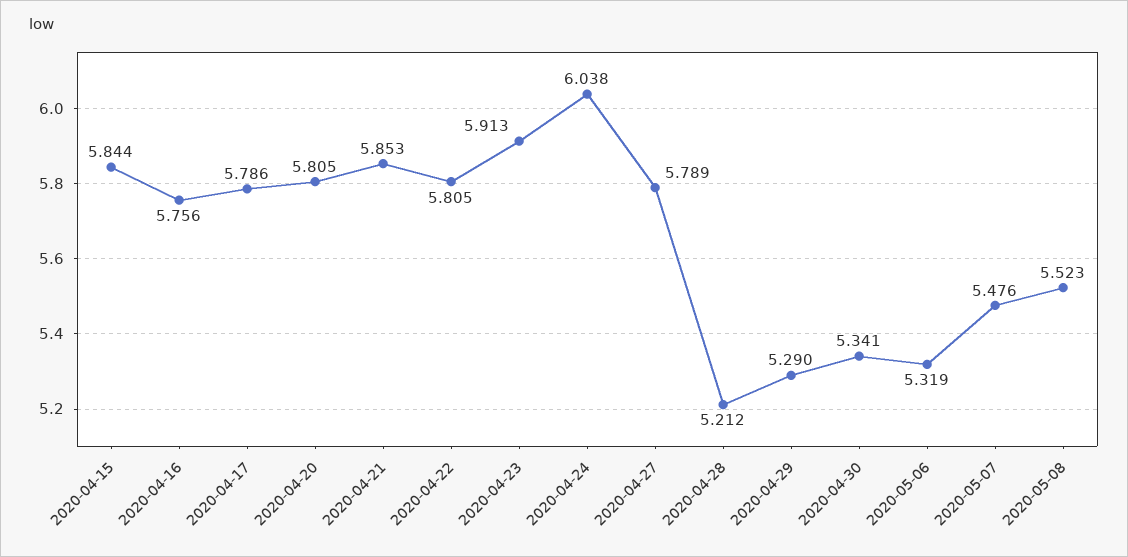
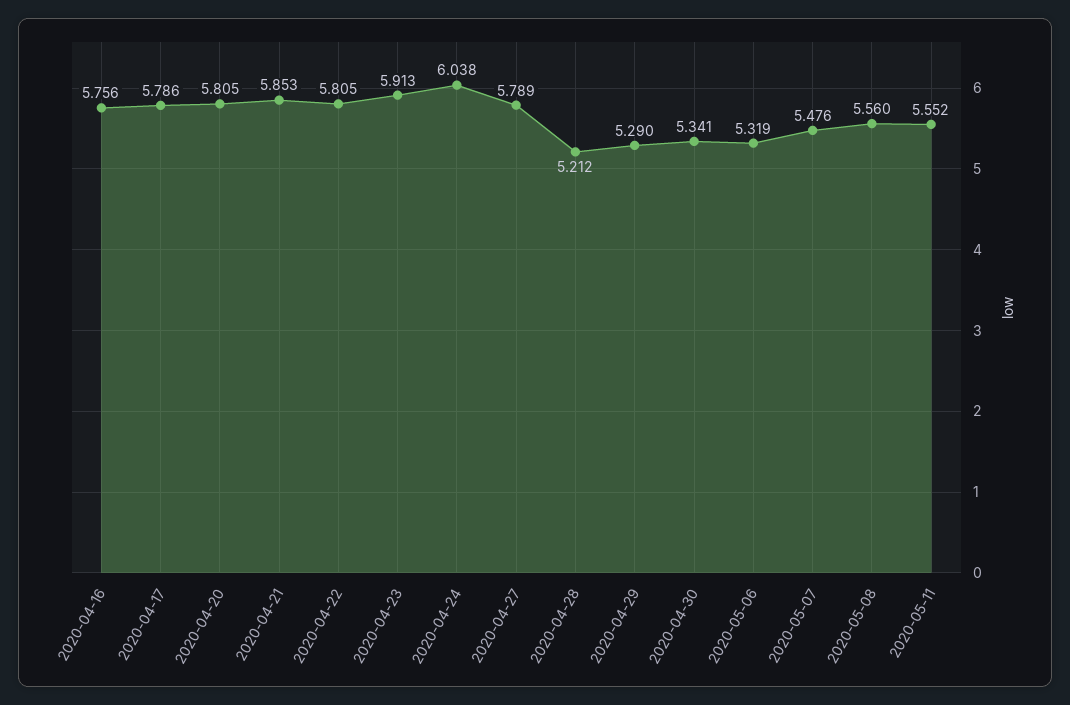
2020-04-15: 5.844 -> none
2020-05-08: 5.523 -> 5.56
2020-05-11: none -> 5.552

